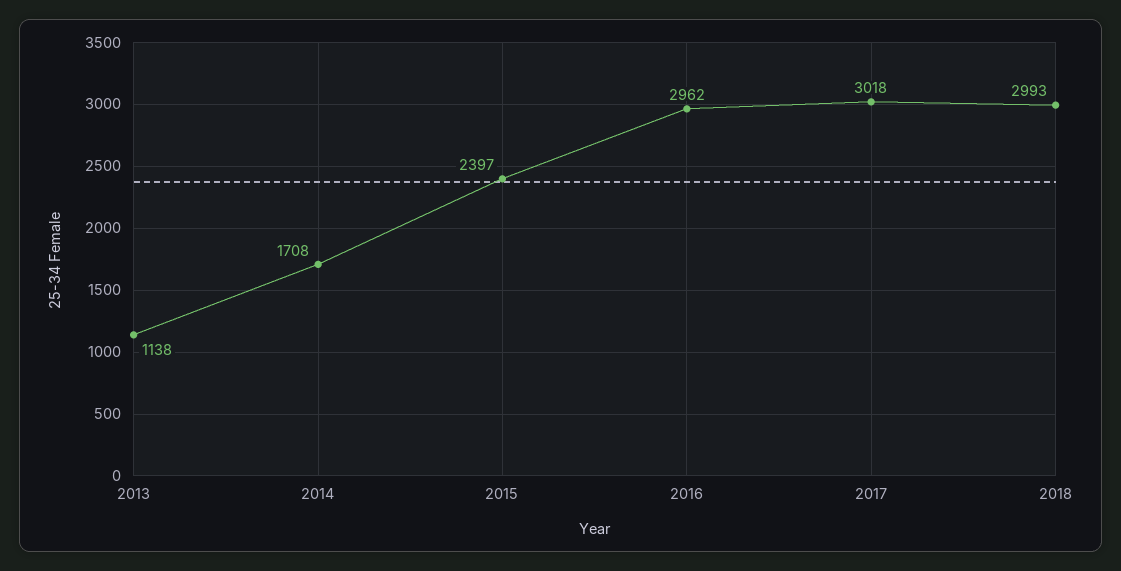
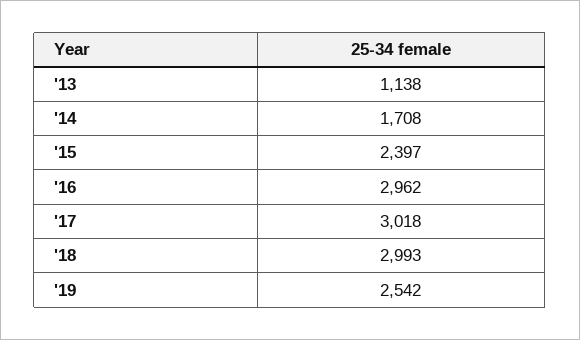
'19: none -> 2542

